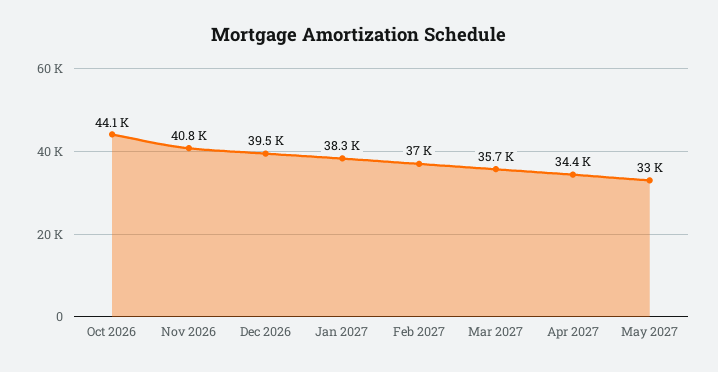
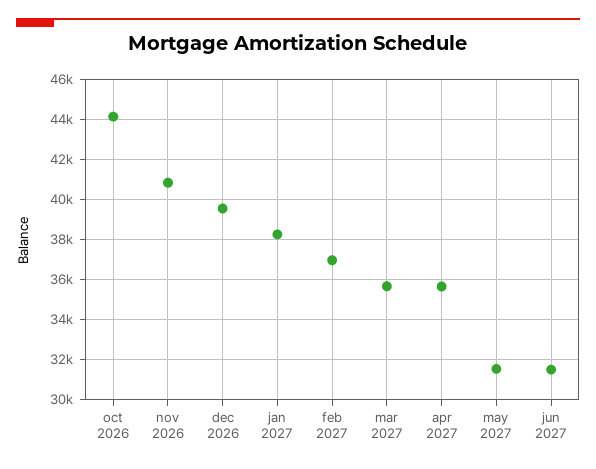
Apr 2027: 34400 -> 35500
May 2027: 33000 -> 31500
jun 2027: none -> 31500

